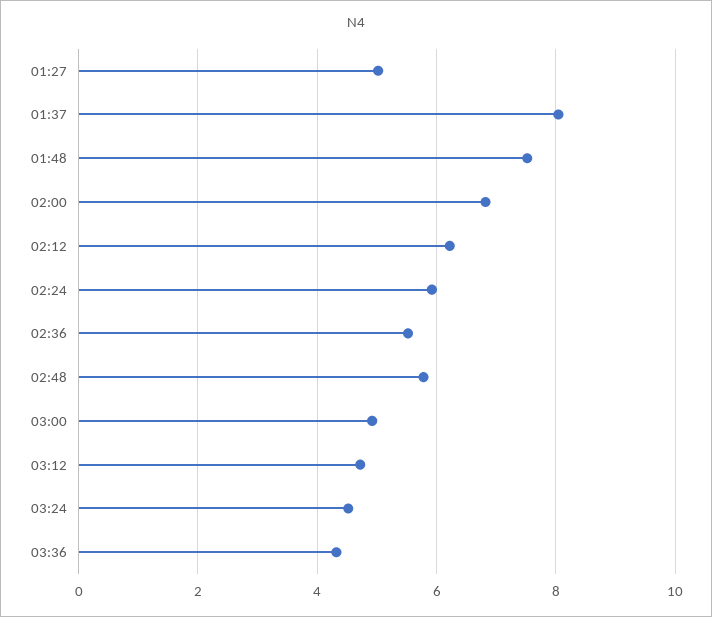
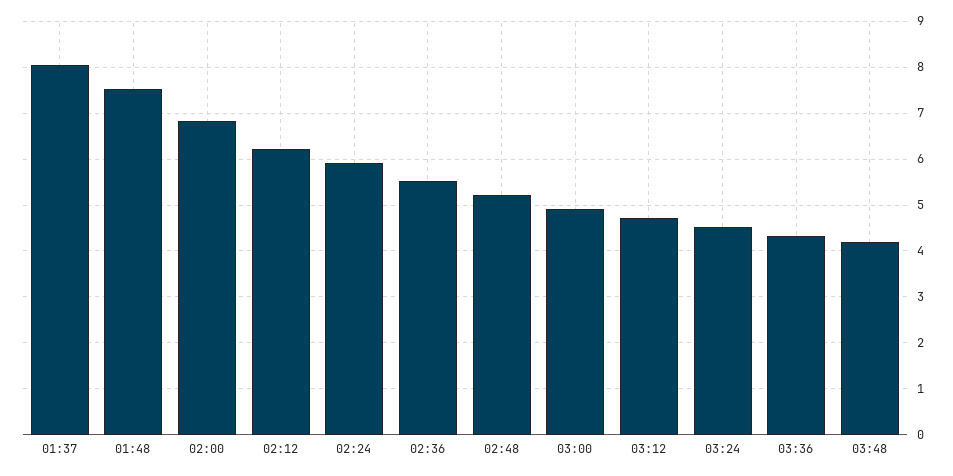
01:27: 5 -> none
02:48: 5.8 -> 5.2
03:48: none -> 4.2

